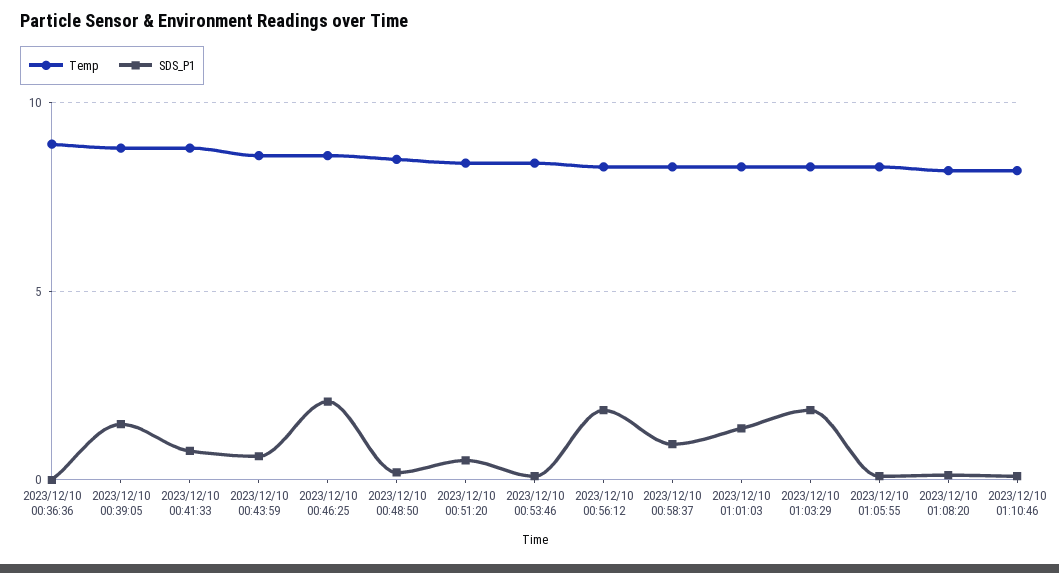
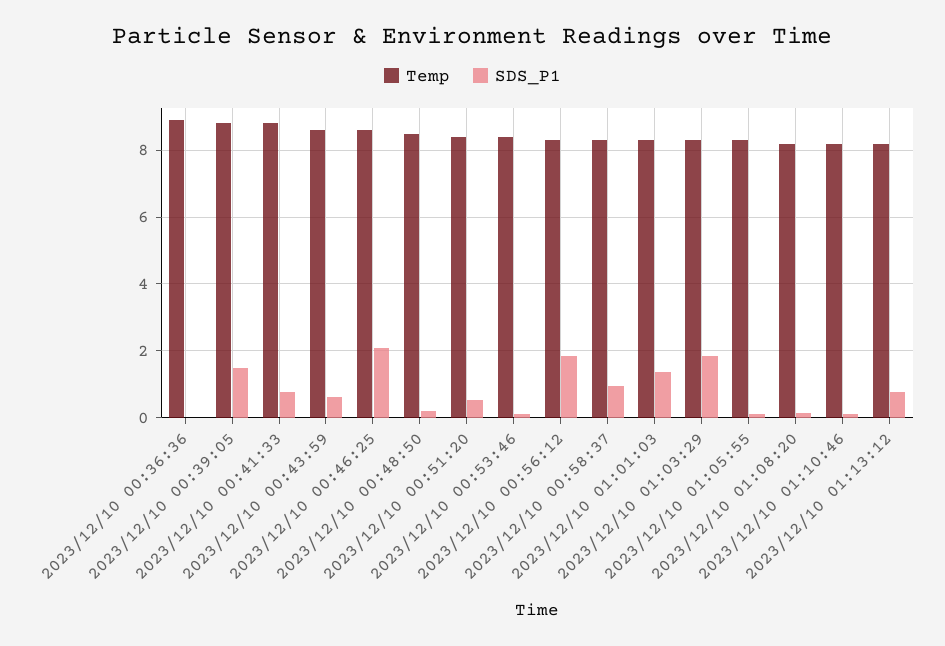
Temp, 2023/12/10 01:13:12: none -> 8.2
SDS_P1, 2023/12/10 01:13:12: none -> 0.8

